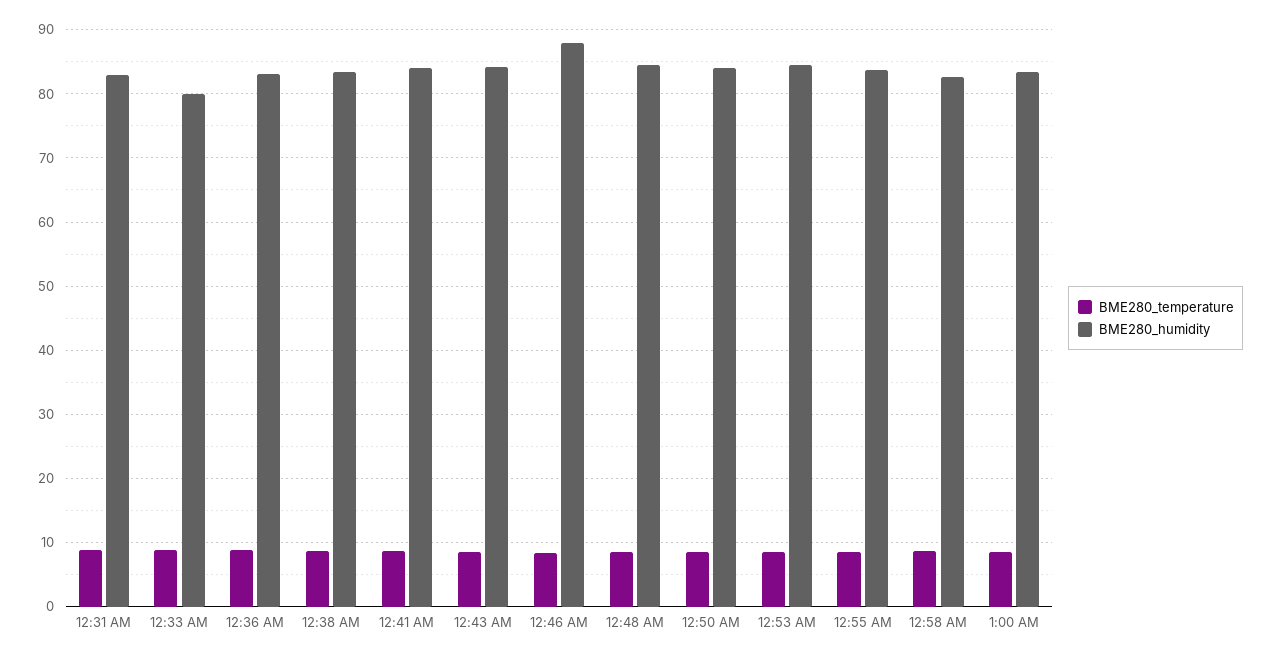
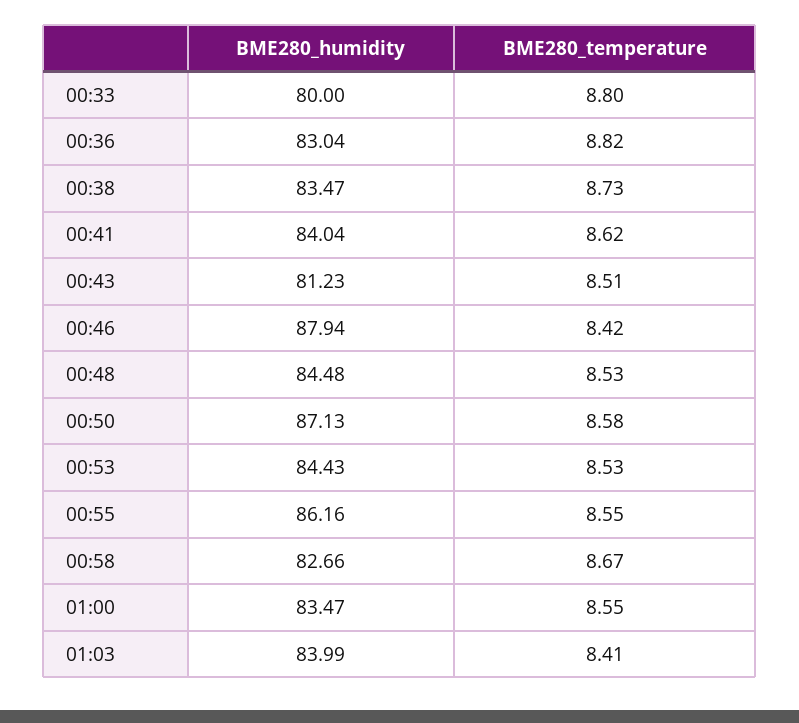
BME280_temperature, 12:31 AM: 9 -> none
BME280_humidity, 12:31 AM: 83 -> none
BME280_humidity, 12:43 AM: 84 -> 81.23
BME280_humidity, 12:50 AM: 84 -> 87.13
BME280_humidity, 12:55 AM: 84 -> 86.16
BME280_humidity, 01:03: none -> 83.99
BME280_temperature, 01:03: none -> 8.41

